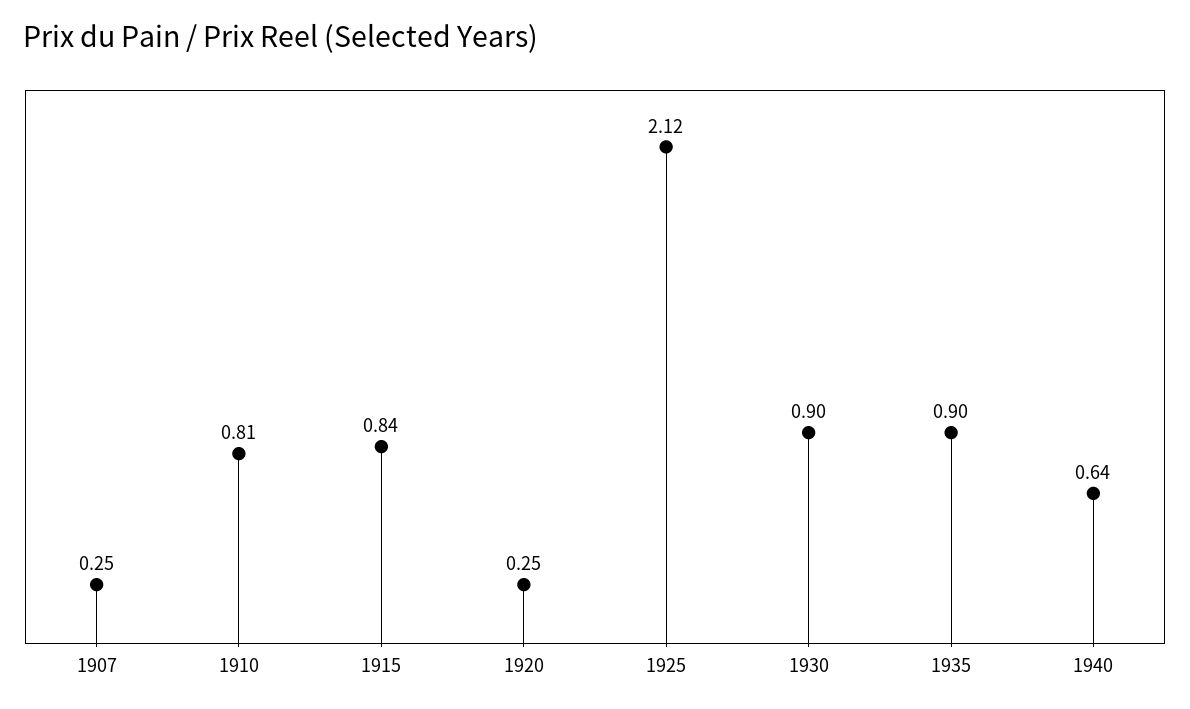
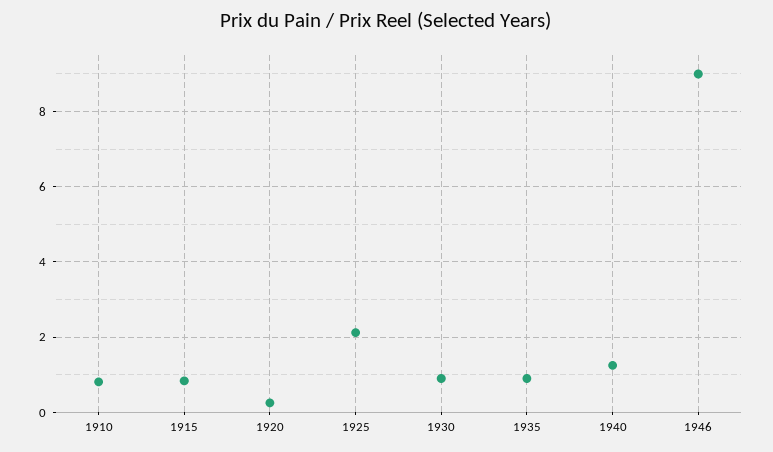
1907: 0.25 -> none
1940: 0.64 -> 1.2
1946: none -> 9

